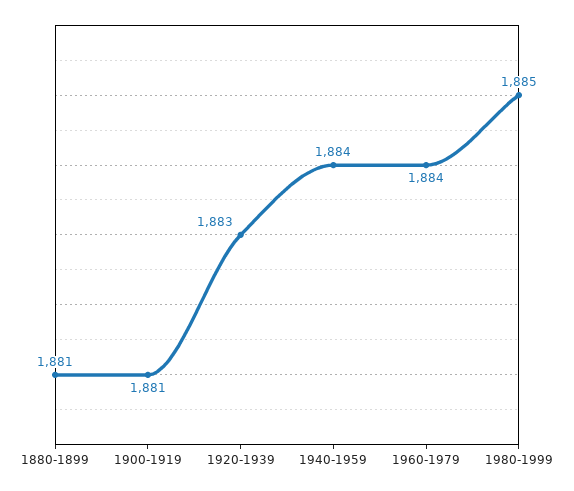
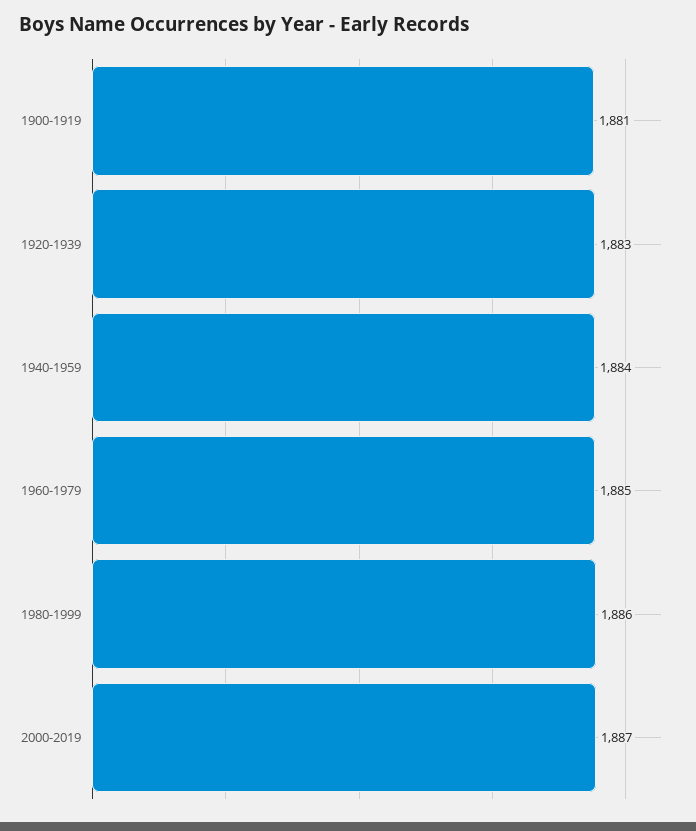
1880-1899: 1881 -> none
1960-1979: 1884 -> 1885
1980-1999: 1885 -> 1886
2000-2019: none -> 1887

